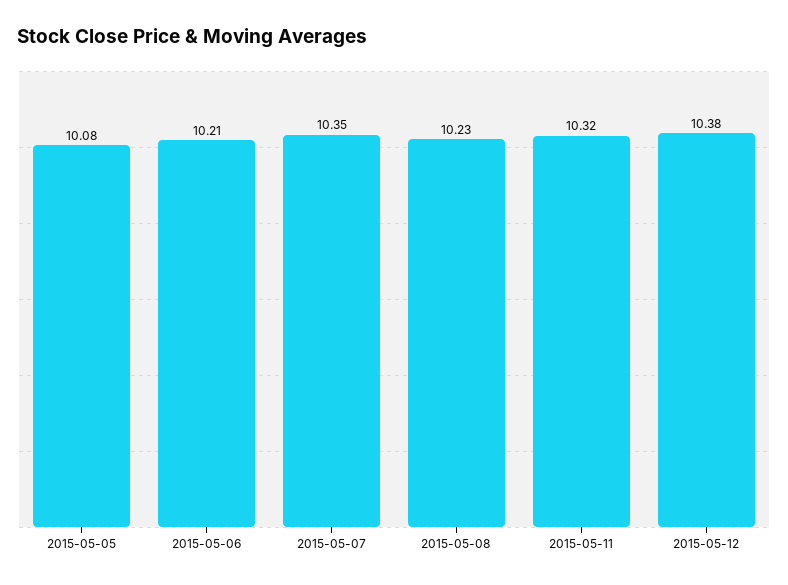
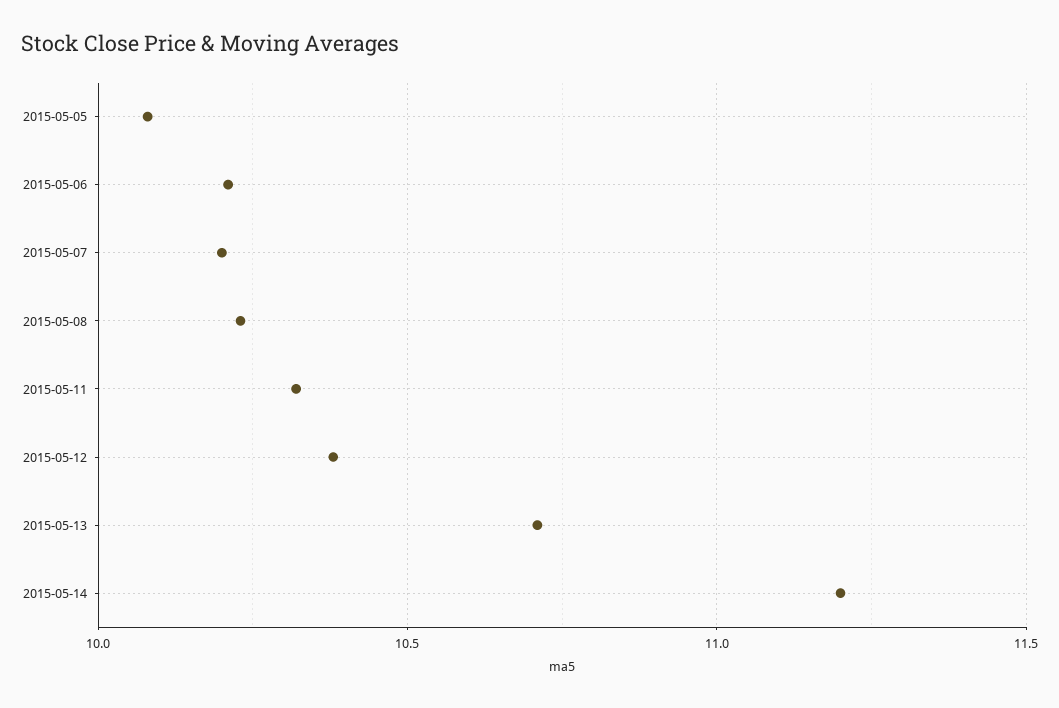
2015-05-07: 10.35 -> 10.2
2015-05-13: none -> 10.7
2015-05-14: none -> 11.2

